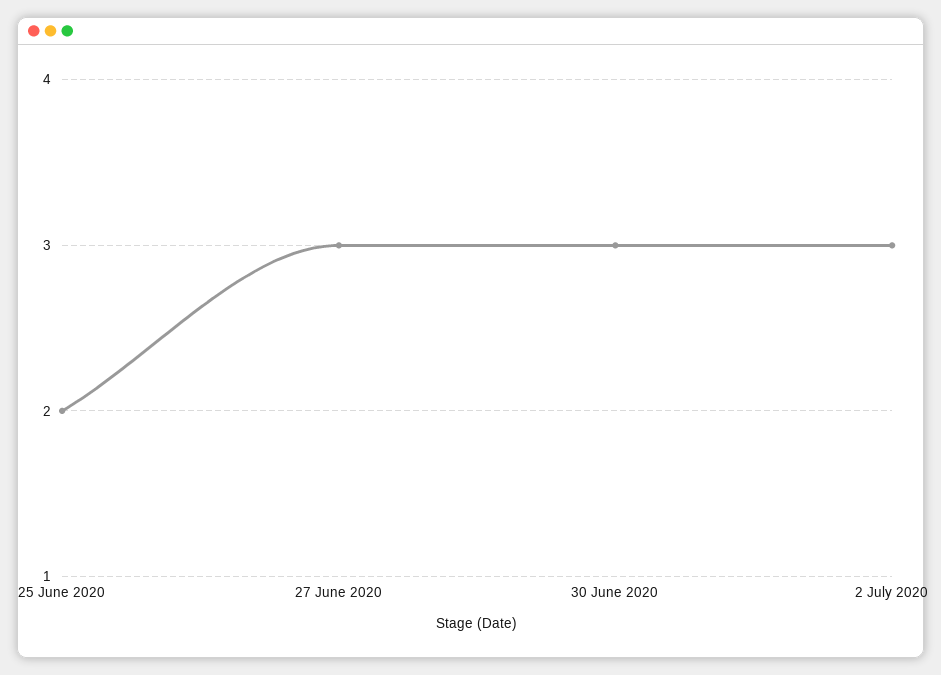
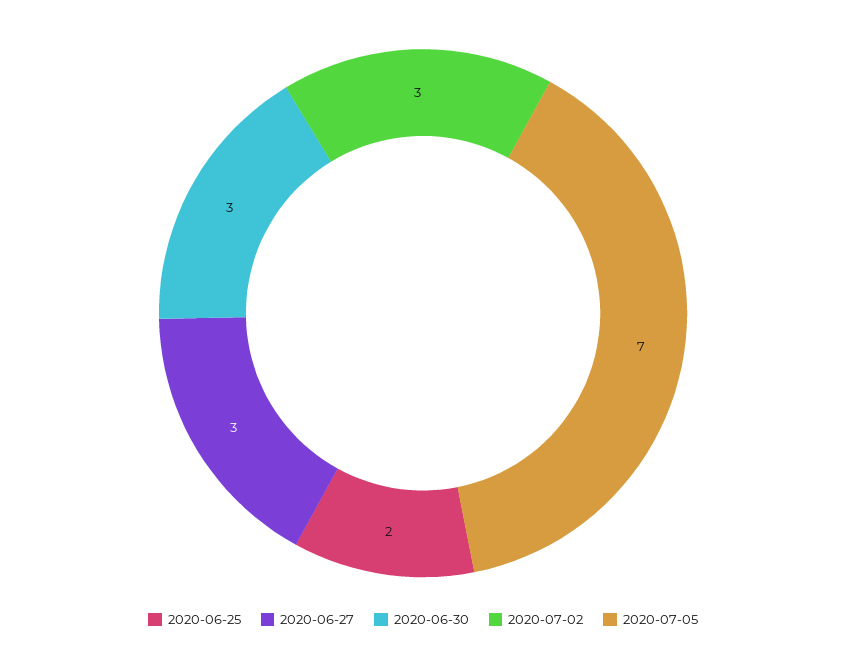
2020-07-05: none -> 7

